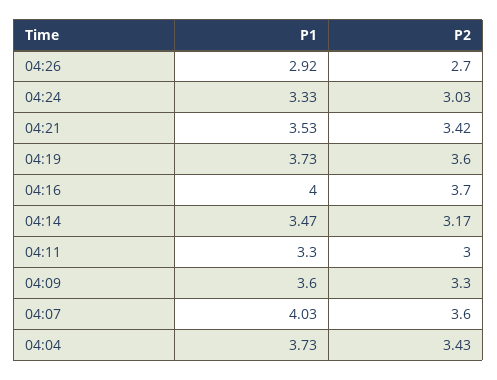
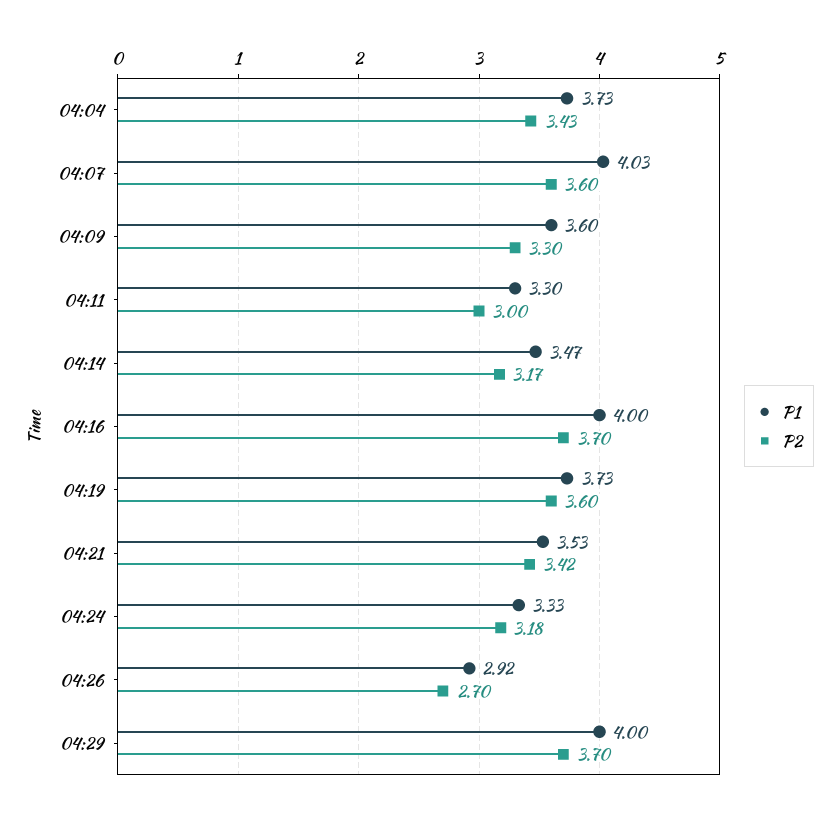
P2, 04:24: 3.03 -> 3.18
P1, 04:29: none -> 4
P2, 04:29: none -> 3.7

